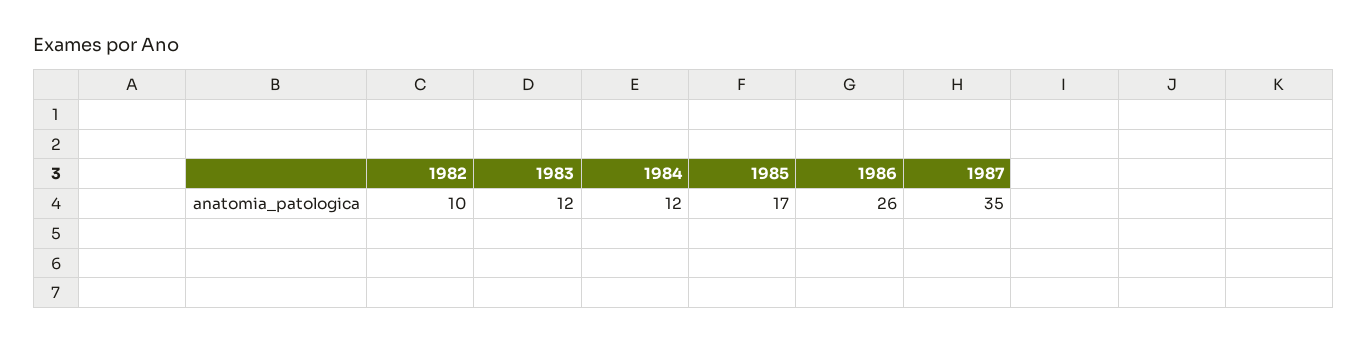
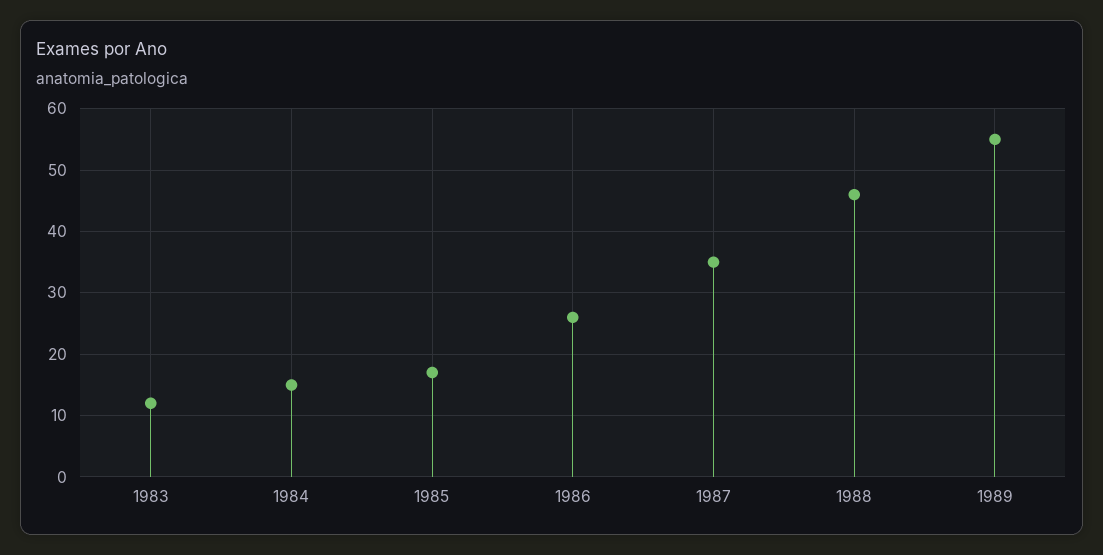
1982: 10 -> none
1984: 12 -> 15
1988: none -> 46
1989: none -> 55

